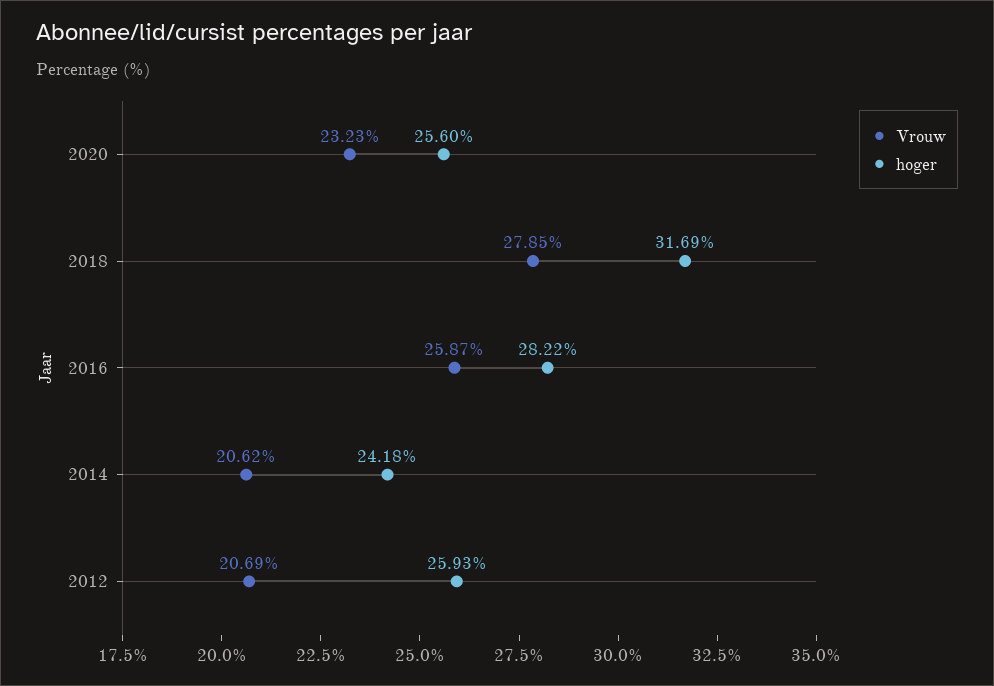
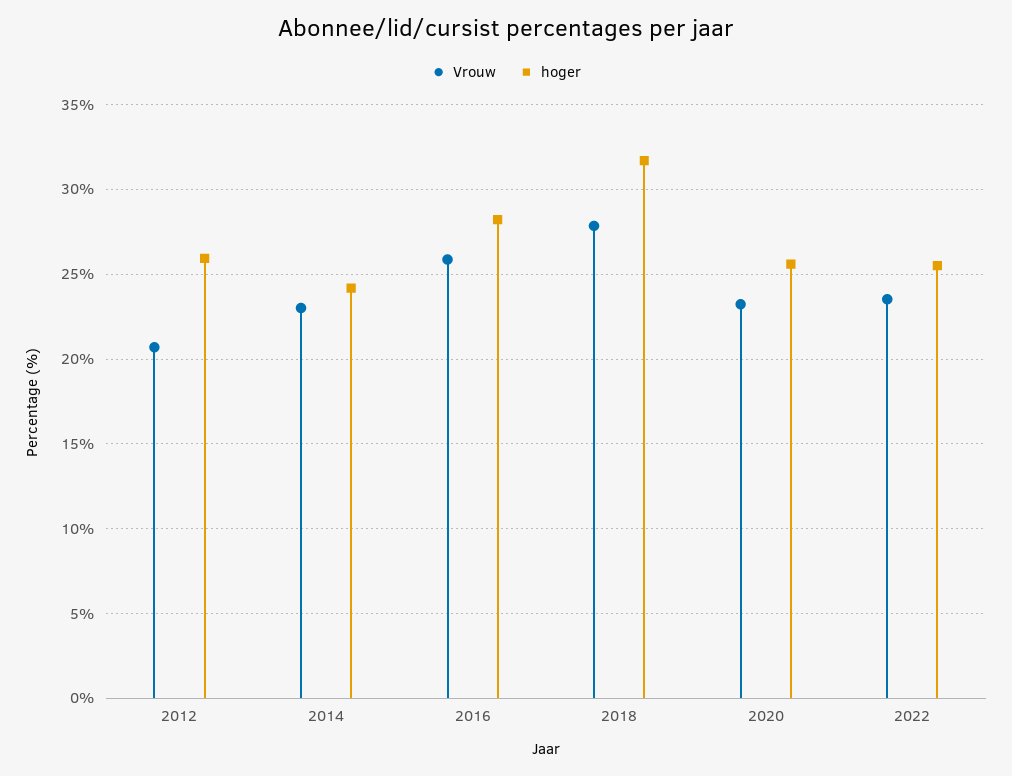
Vrouw, 2014: 20.62 -> 23
Vrouw, 2022: none -> 23.5
hoger, 2022: none -> 25.5

